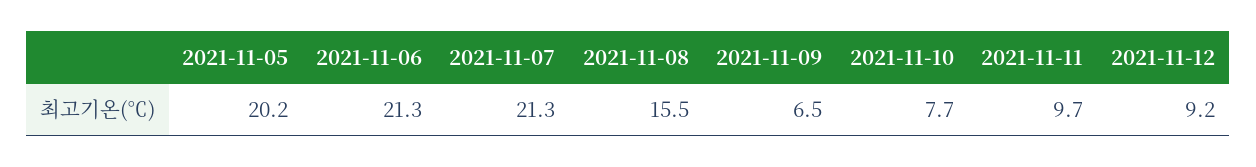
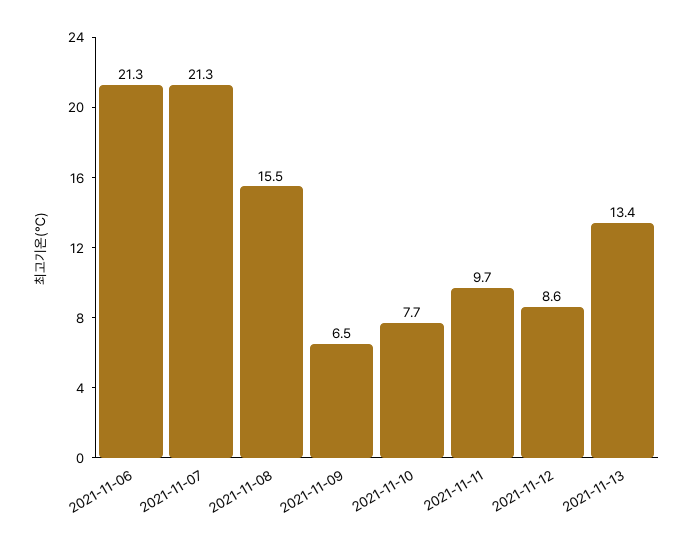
2021-11-05: 20.2 -> none
2021-11-12: 9.2 -> 8.6
2021-11-13: none -> 13.4

